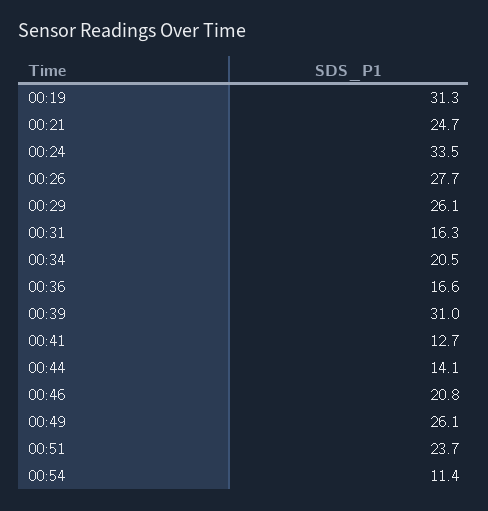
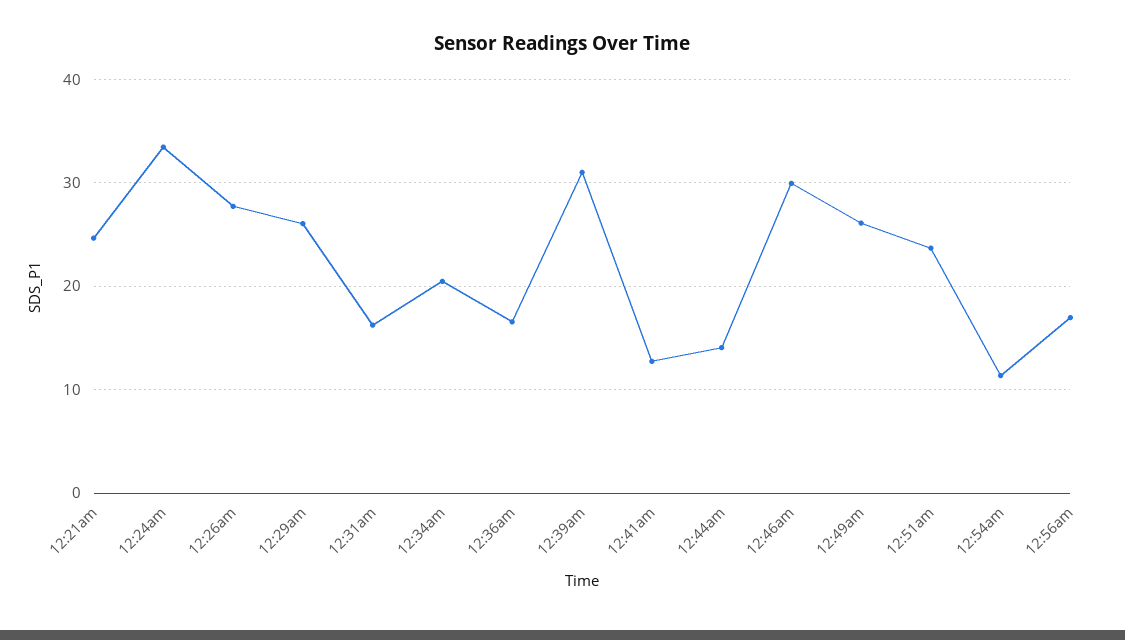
00:19: 31.3 -> none
00:46: 20.8 -> 30
12:56am: none -> 17

